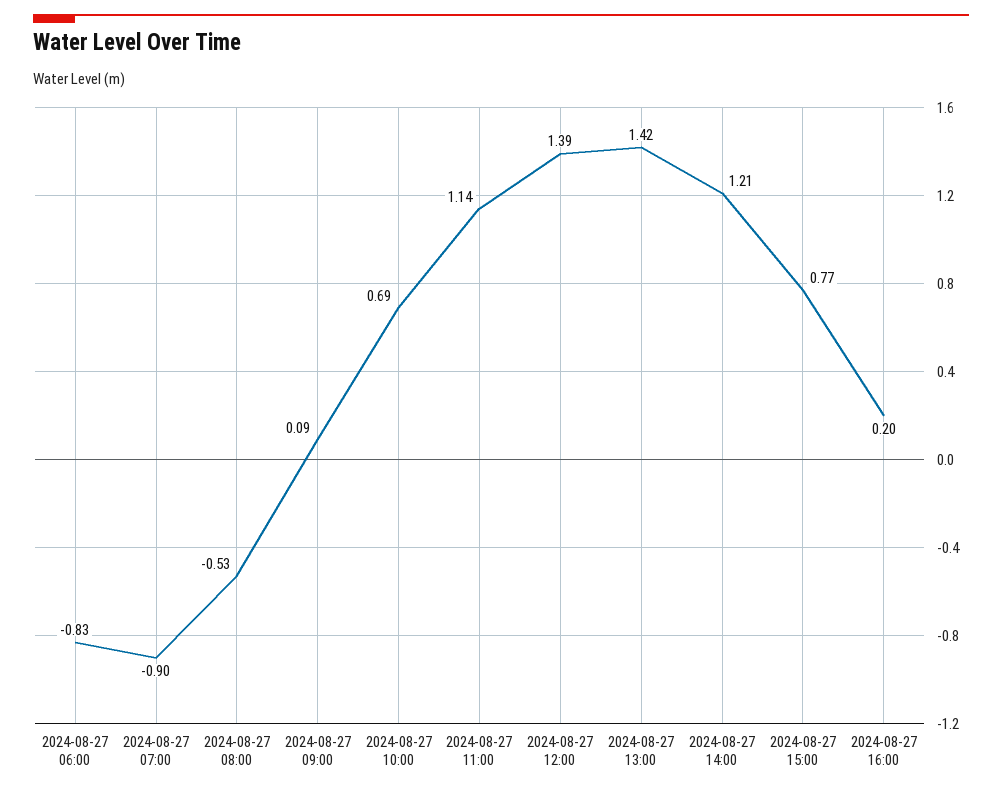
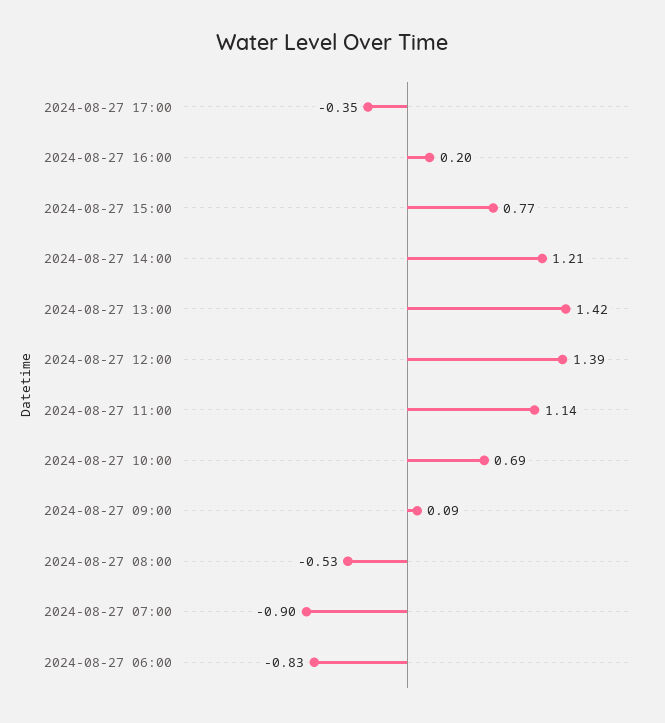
2024-08-27 17:00: none -> -0.35

